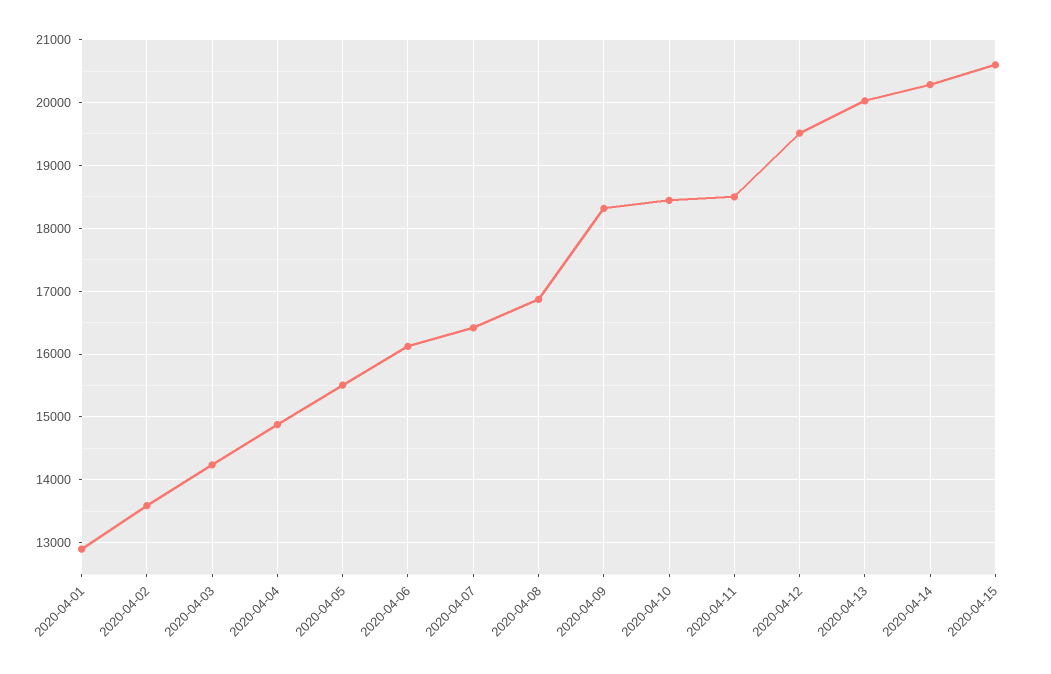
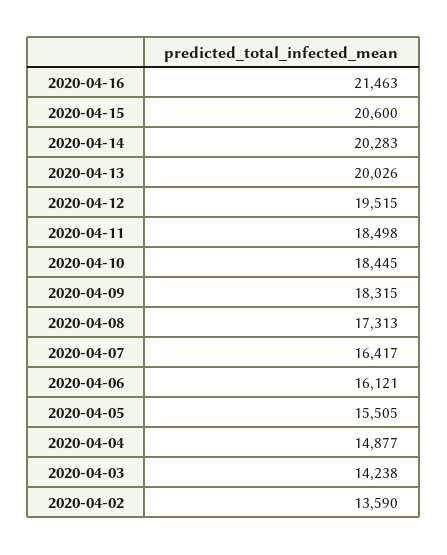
2020-04-01: 12900 -> none
2020-04-08: 16900 -> 17313
2020-04-16: none -> 21463

